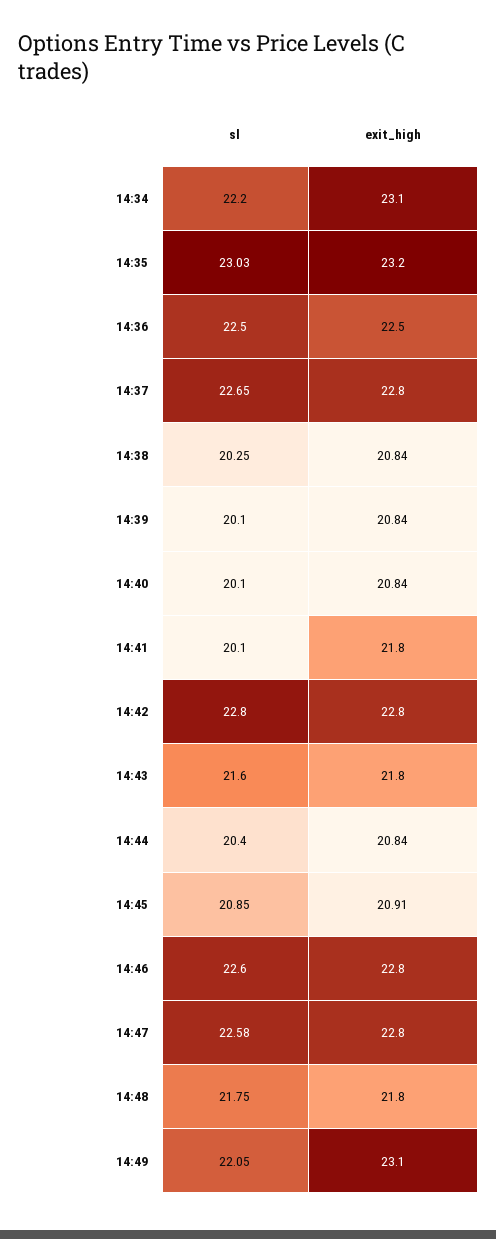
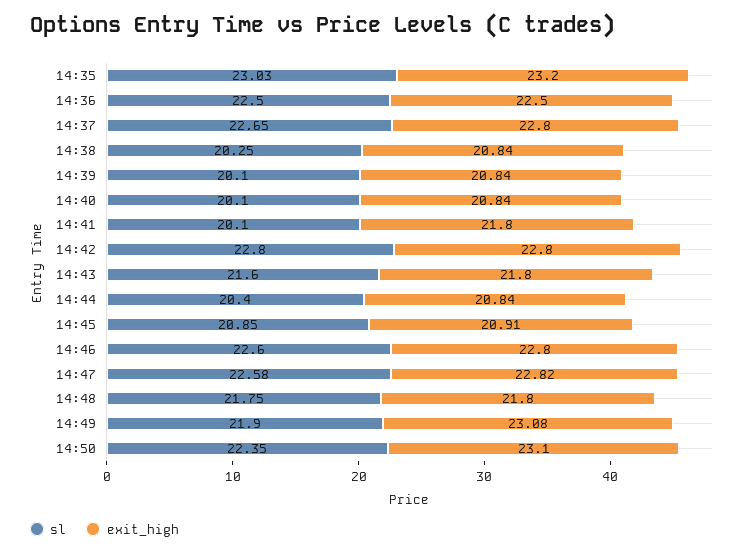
sl, 14:34: 22.2 -> none
exit_high, 14:34: 23.1 -> none
exit_high, 14:47: 22.8 -> 22.82
sl, 14:49: 22.05 -> 21.9
exit_high, 14:49: 23.1 -> 23.08
sl, 14:50: none -> 22.35
exit_high, 14:50: none -> 23.1

